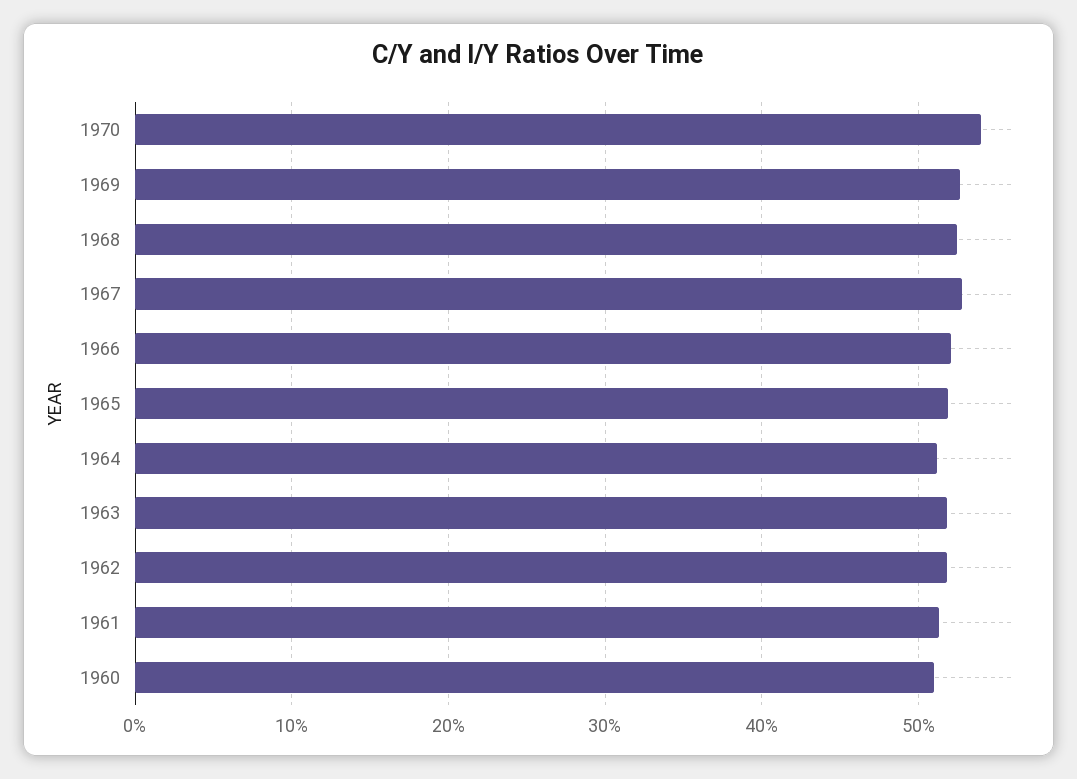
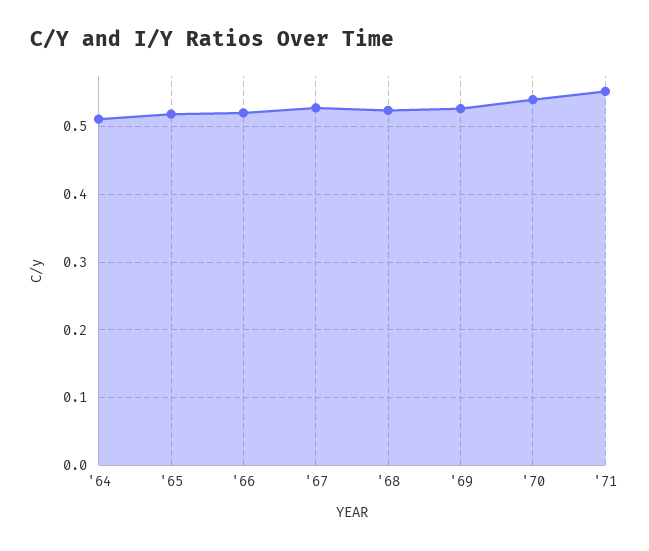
1963: 0.52 -> none
1962: 0.52 -> none
1961: 0.51 -> none
1960: 0.51 -> none
'71: none -> 0.55

